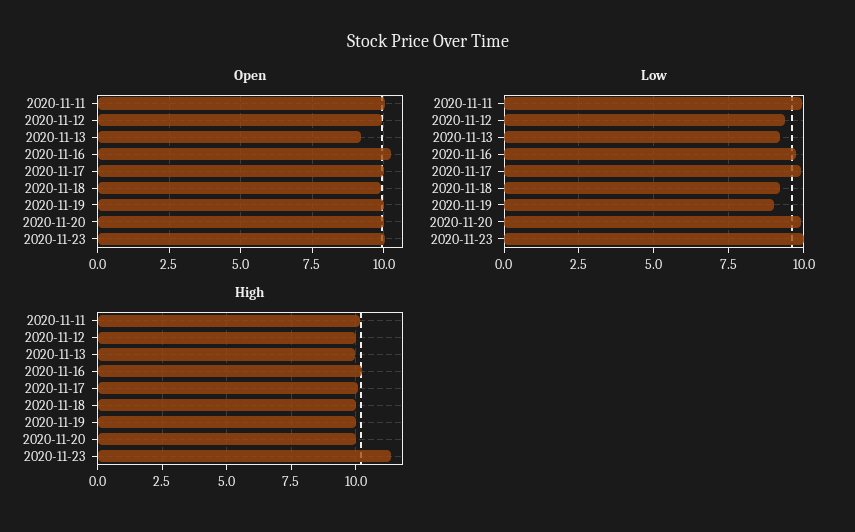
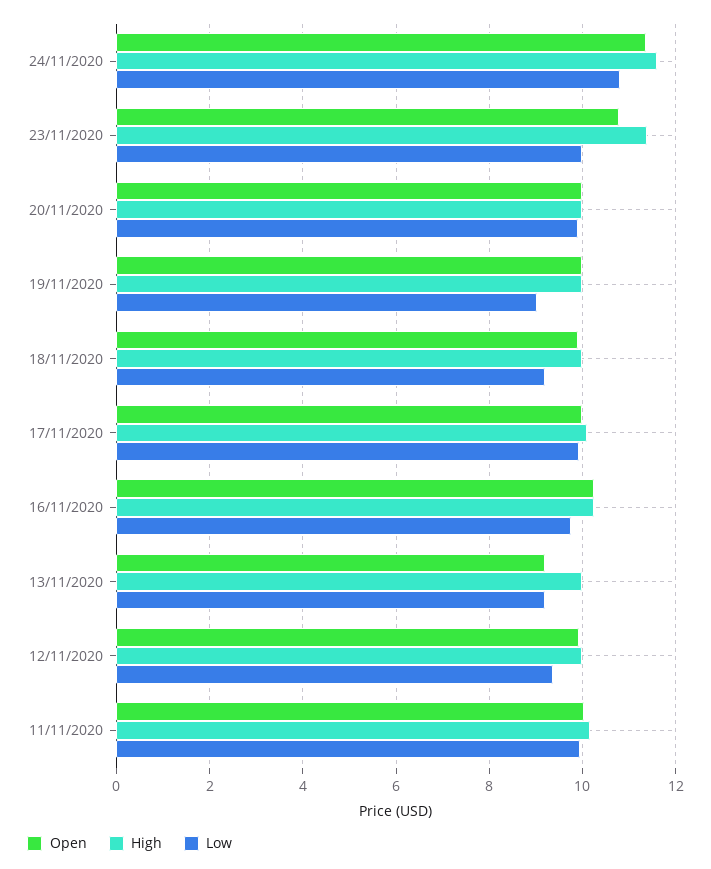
Open, 2020-11-23: 10 -> 10.8
Open, 24/11/2020: none -> 11.4
High, 24/11/2020: none -> 11.6
Low, 24/11/2020: none -> 10.8

